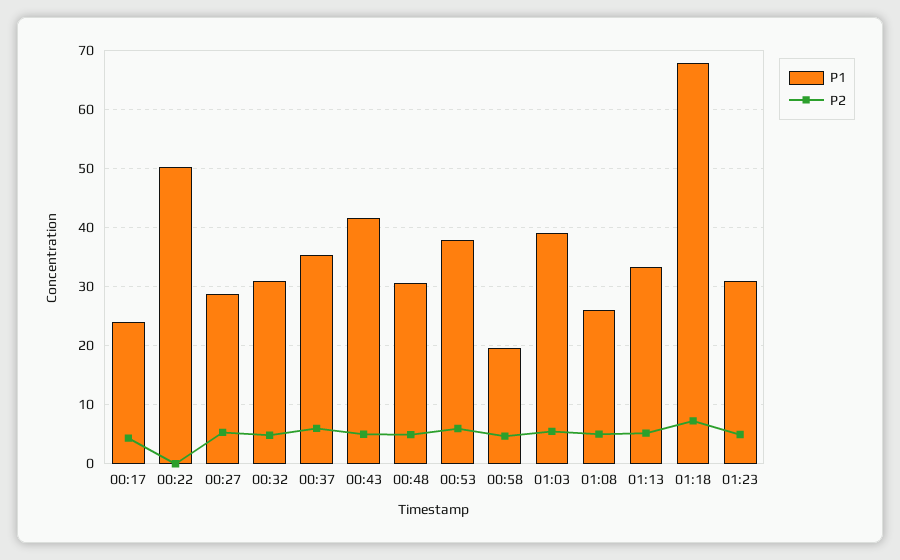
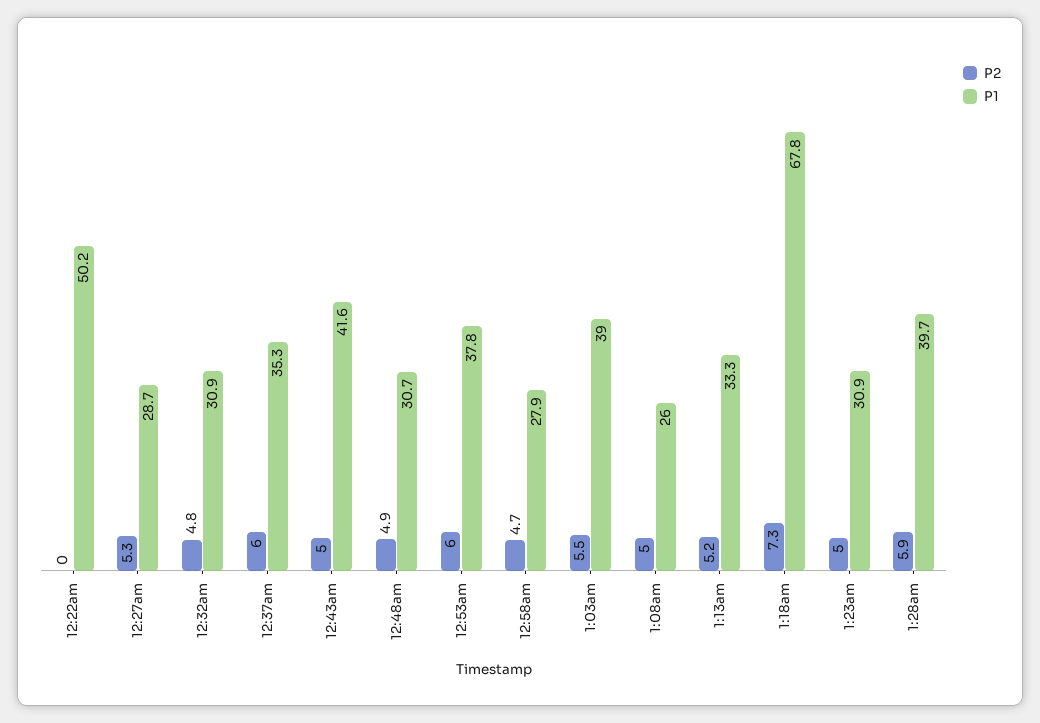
P1, 00:17: 24 -> none
P2, 00:17: 4 -> none
P1, 00:58: 20 -> 27.9
P2, 1:28am: none -> 5.9
P1, 1:28am: none -> 39.7

